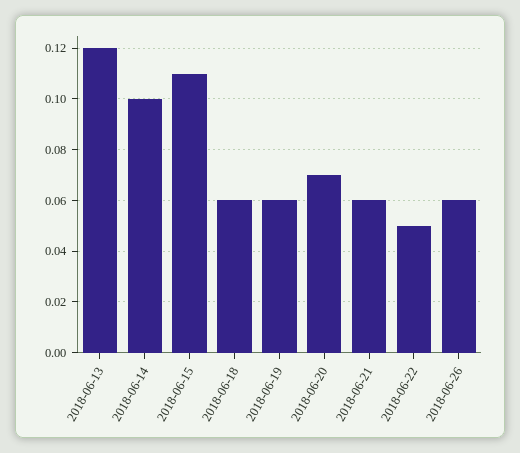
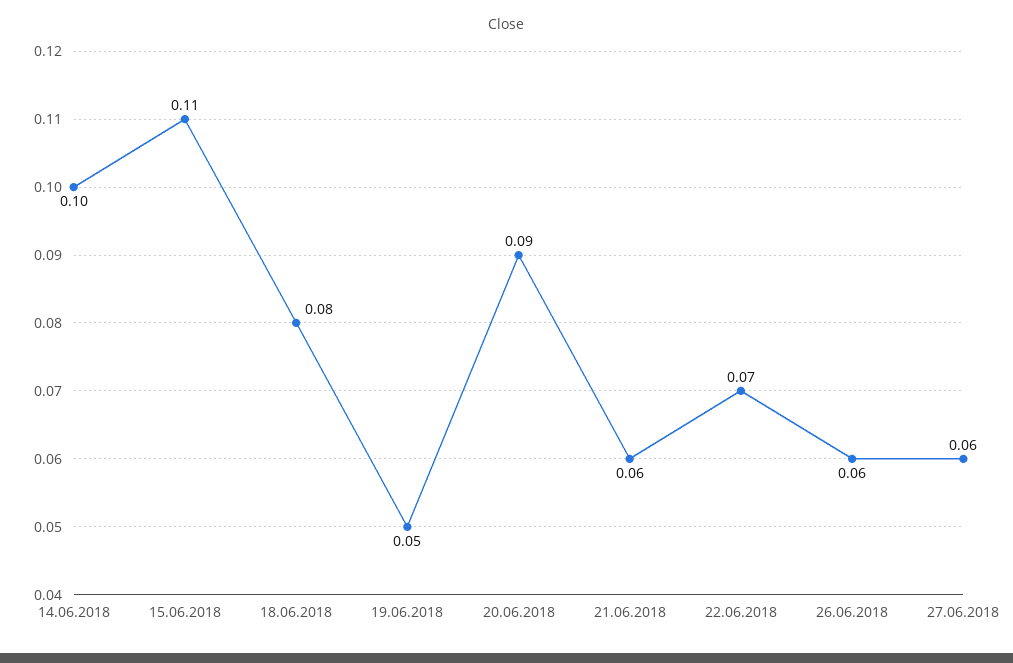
2018-06-13: 0.12 -> none
2018-06-18: 0.06 -> 0.08
2018-06-19: 0.06 -> 0.05
2018-06-20: 0.07 -> 0.09
2018-06-22: 0.05 -> 0.07
27.06.2018: none -> 0.06

